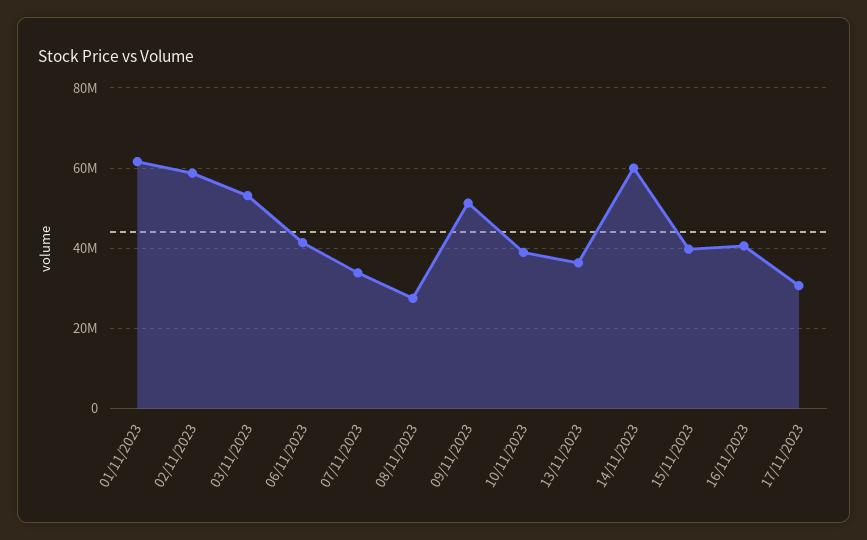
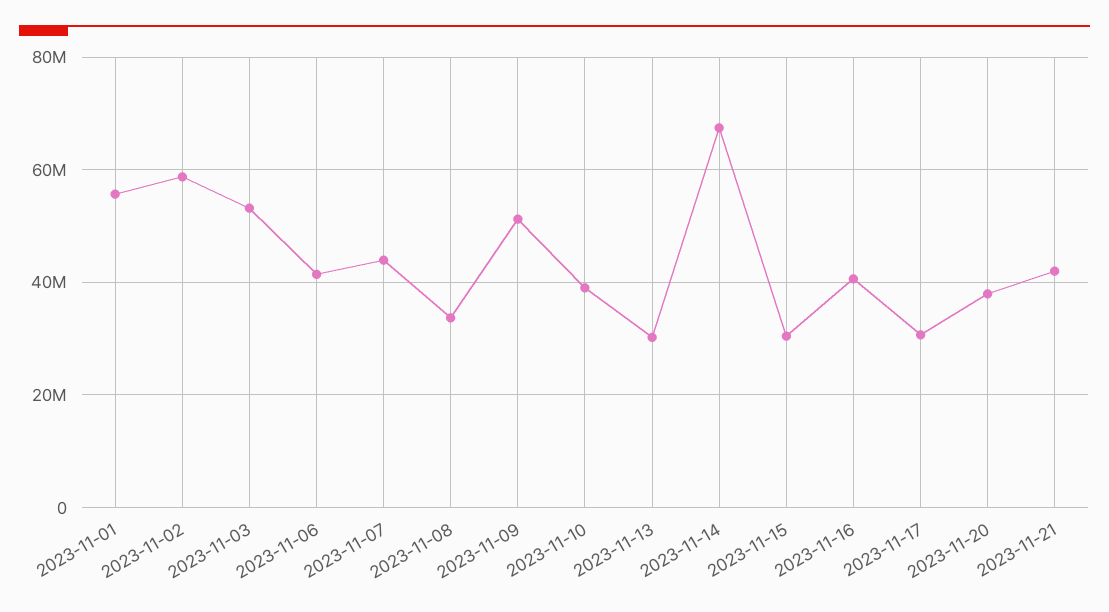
01/11/2023: 62000000 -> 56000000
07/11/2023: 34000000 -> 44000000
08/11/2023: 28000000 -> 34000000
13/11/2023: 36000000 -> 30000000
14/11/2023: 60000000 -> 68000000
15/11/2023: 40000000 -> 30000000
2023-11-20: none -> 38000000
2023-11-21: none -> 42000000

